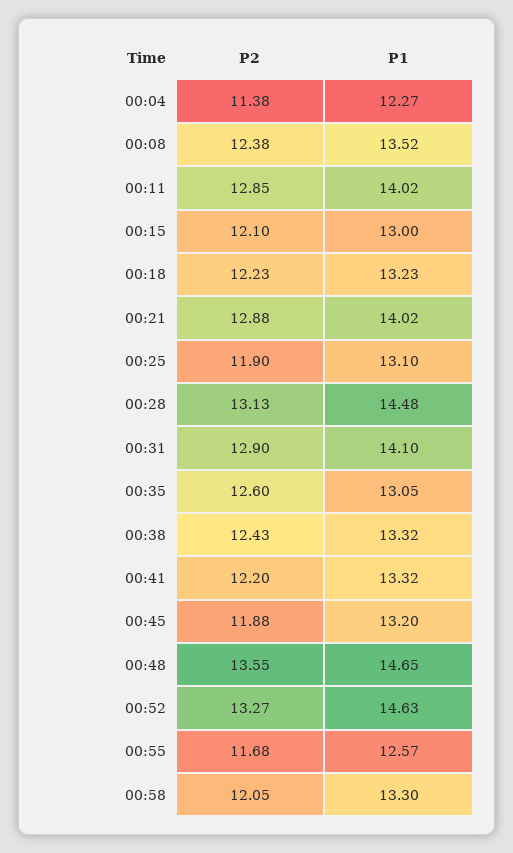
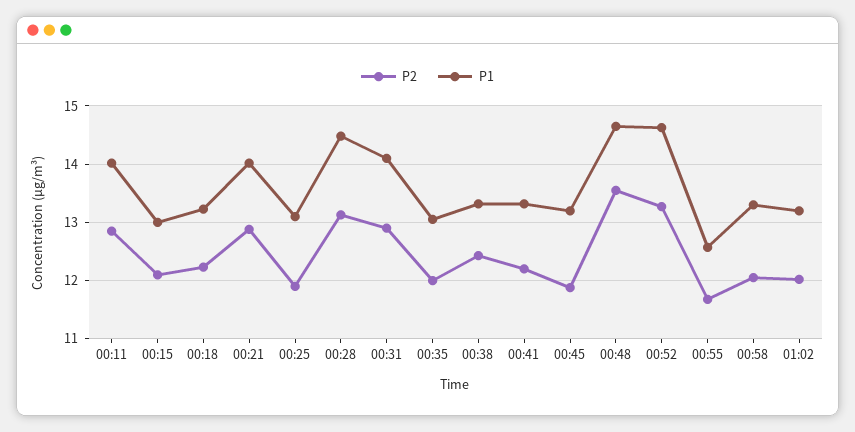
P2, 00:04: 11.38 -> none
P1, 00:04: 12.27 -> none
P2, 00:08: 12.38 -> none
P1, 00:08: 13.52 -> none
P2, 00:35: 12.6 -> 12
P2, 01:02: none -> 12
P1, 01:02: none -> 13.2

